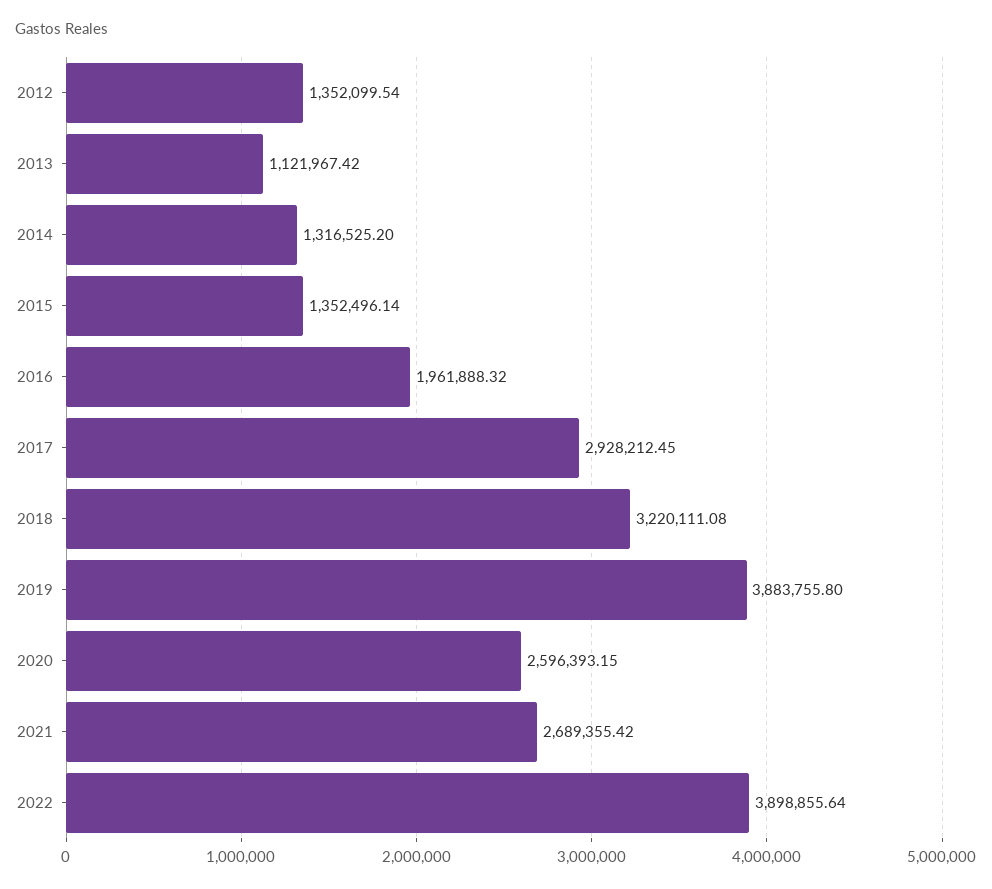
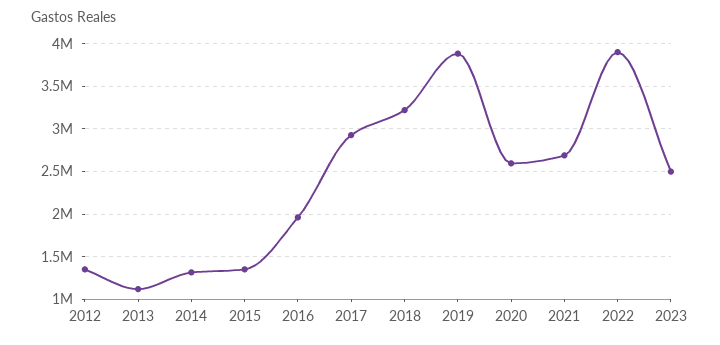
2023: none -> 2500000

